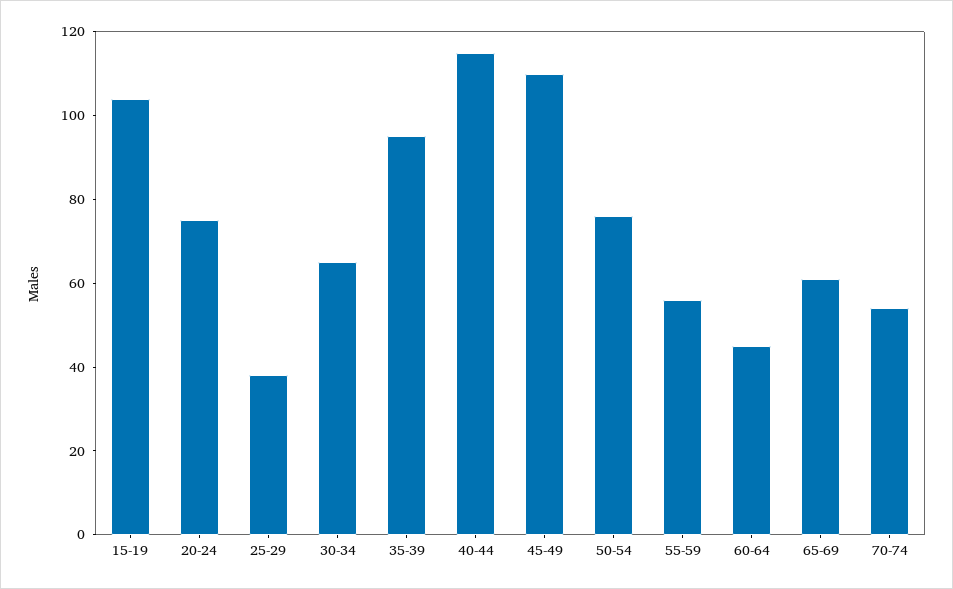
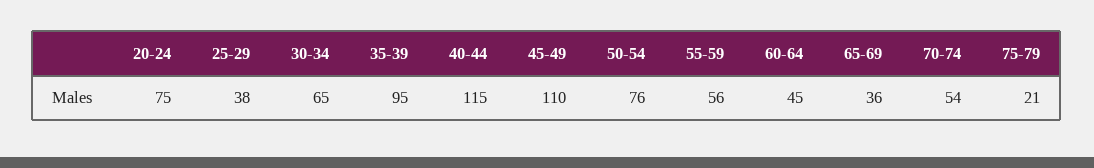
15-19: 105 -> none
65-69: 60 -> 36
75-79: none -> 21

